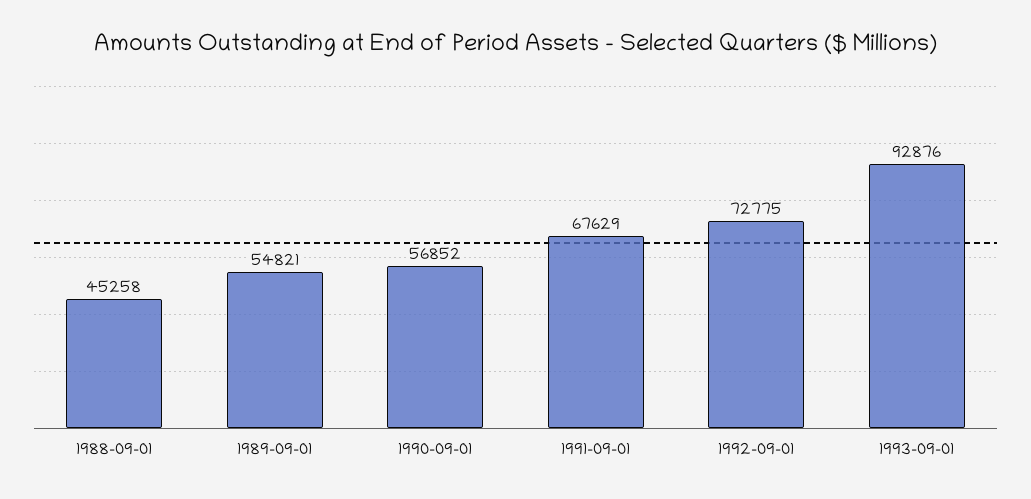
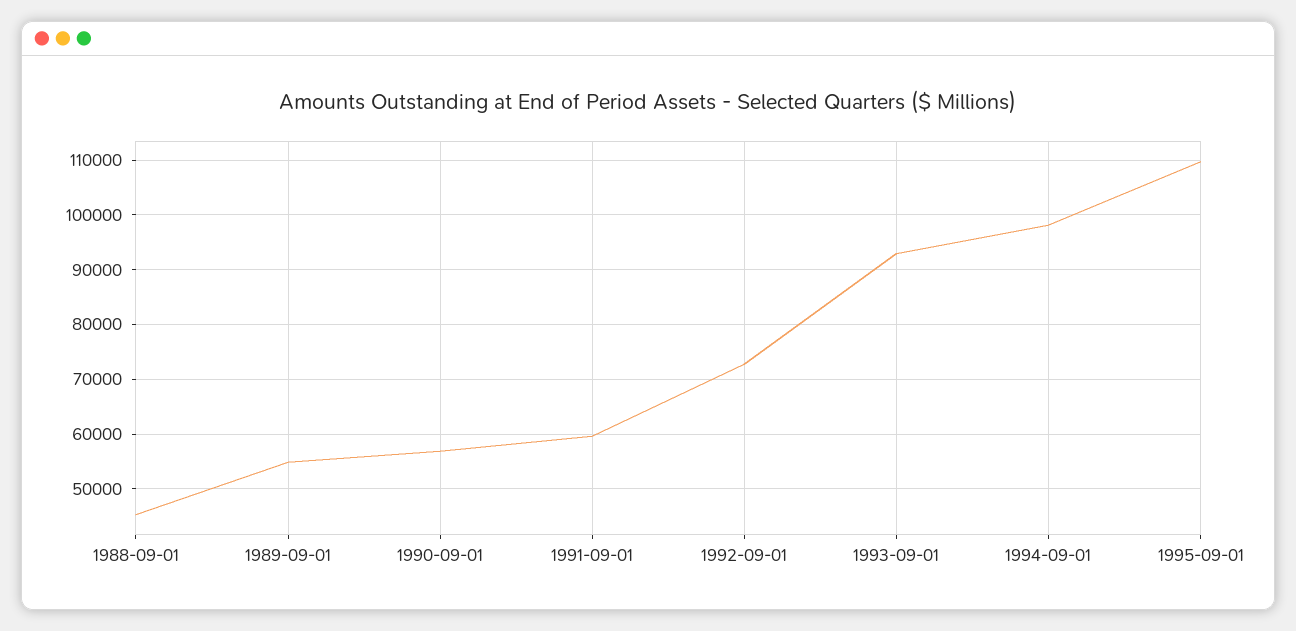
1991-09-01: 67629 -> 60000
1994-09-01: none -> 98000
1995-09-01: none -> 110000

